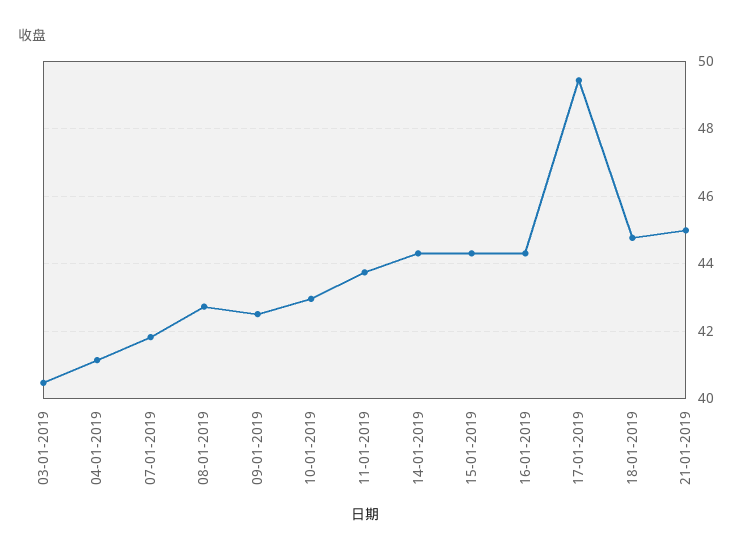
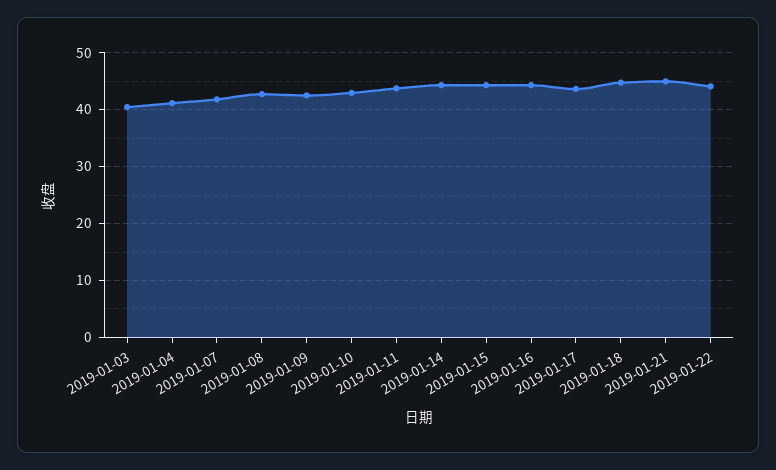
17-01-2019: 49.4 -> 44
2019-01-22: none -> 44

